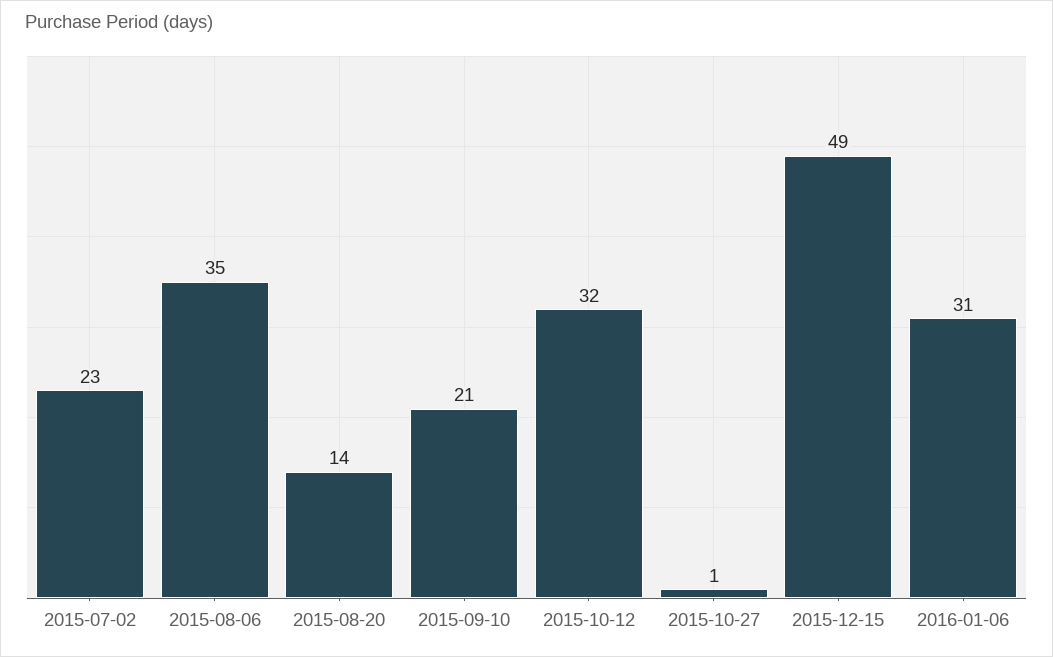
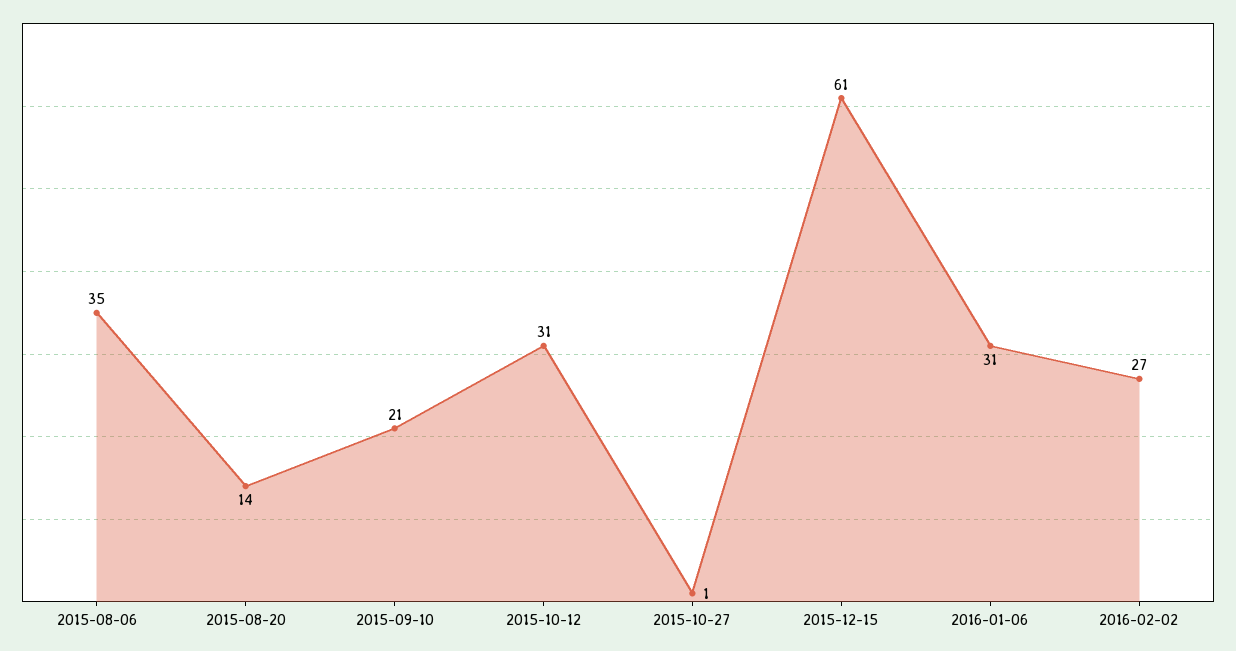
2015-07-02: 23 -> none
2015-10-12: 32 -> 31
2015-12-15: 49 -> 61
2016-02-02: none -> 27

